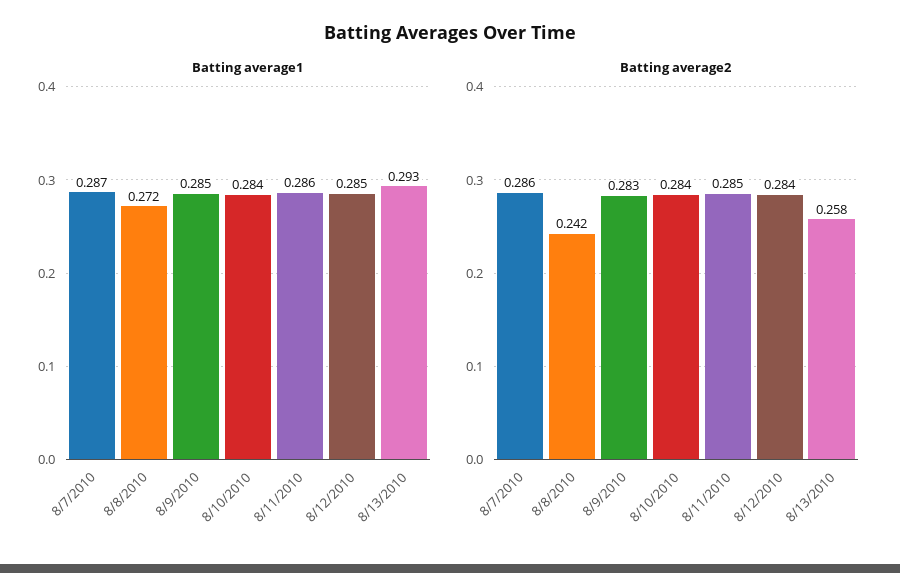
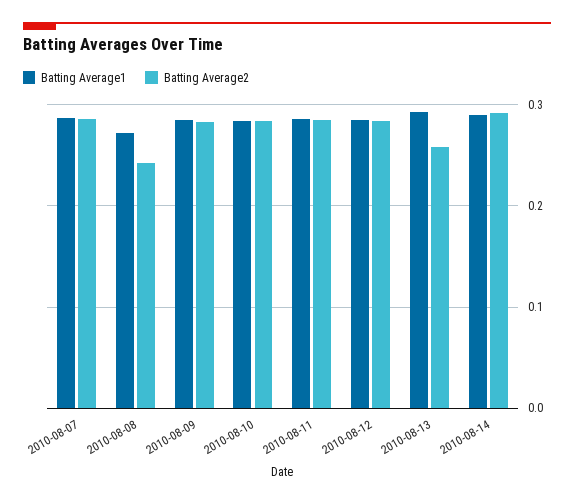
Batting average1, 2010-08-14: none -> 0.29
Batting average2, 2010-08-14: none -> 0.29

